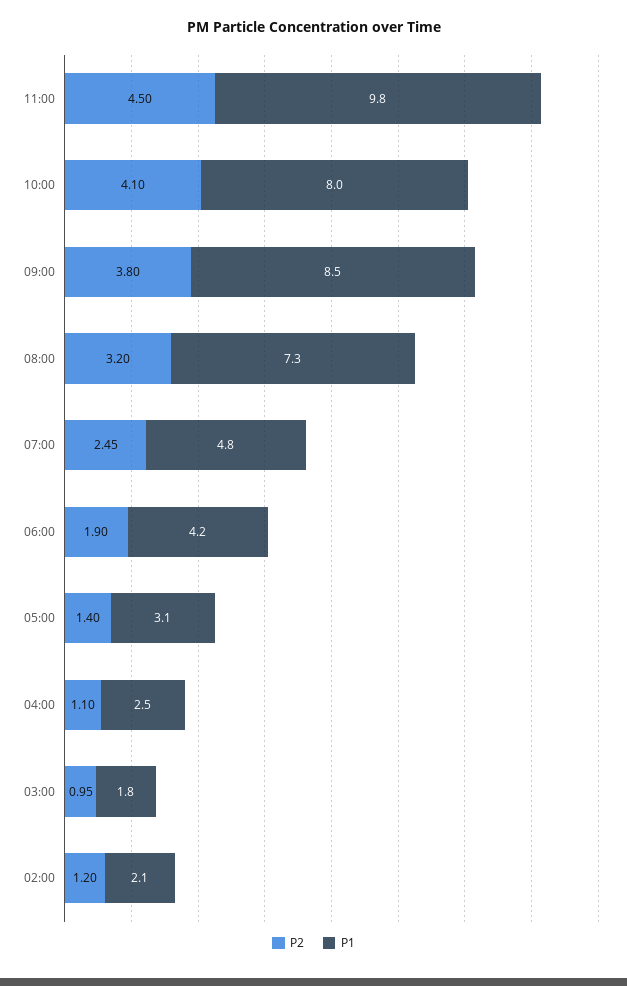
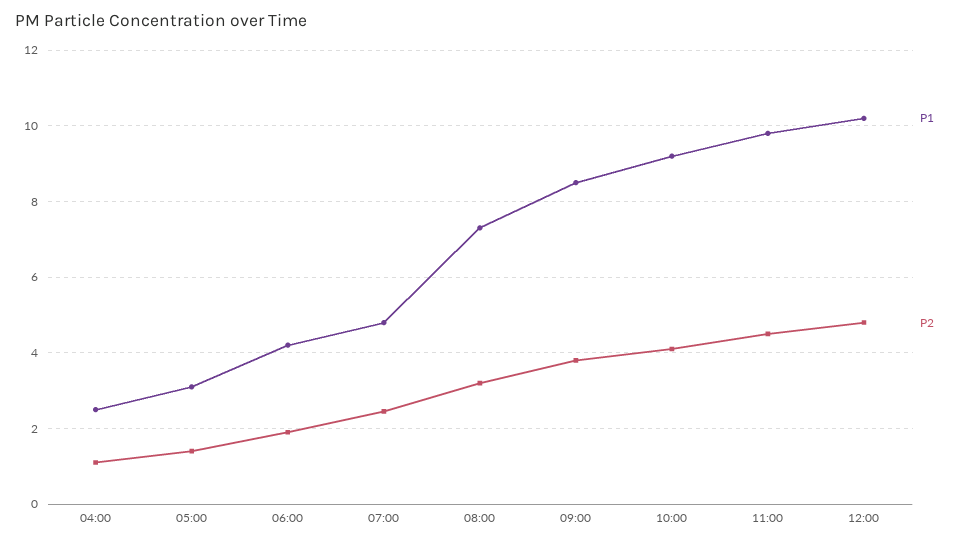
P1, 10:00: 8 -> 9.2
P2, 03:00: 0.95 -> none
P1, 03:00: 1.8 -> none
P2, 02:00: 1.2 -> none
P1, 02:00: 2.1 -> none
P1, 12:00: none -> 10.2
P2, 12:00: none -> 4.8

